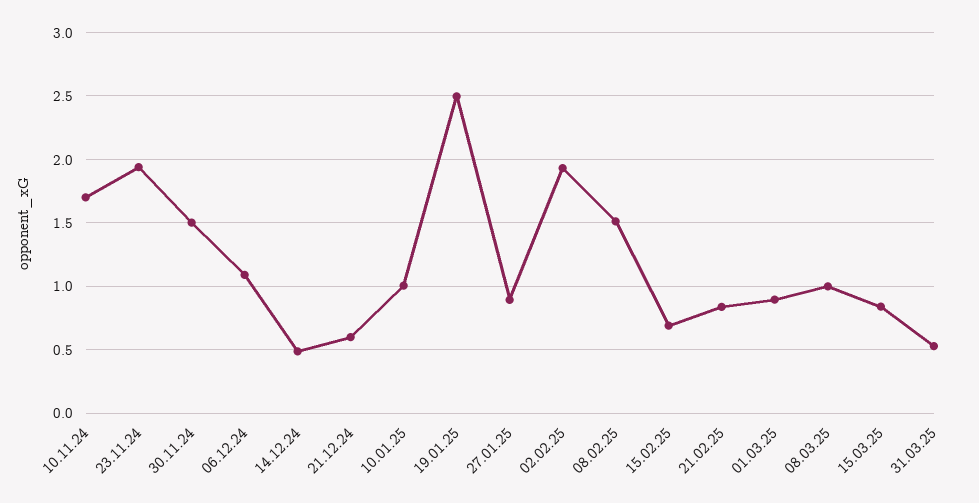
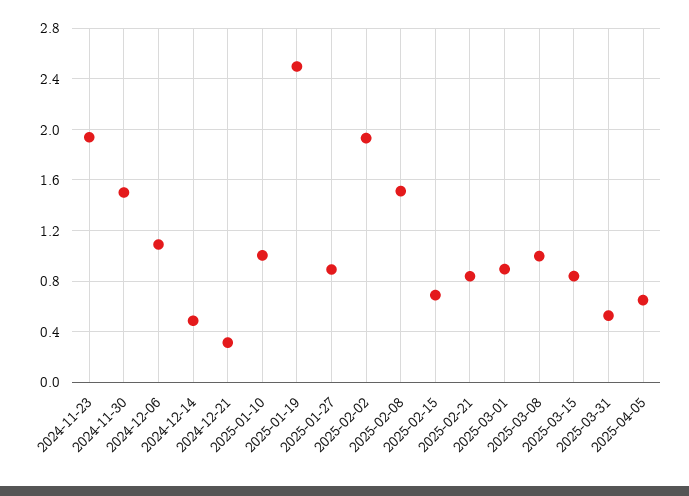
10.11.24: 1.7 -> none
21.12.24: 0.6 -> 0.3
2025-04-05: none -> 0.65

